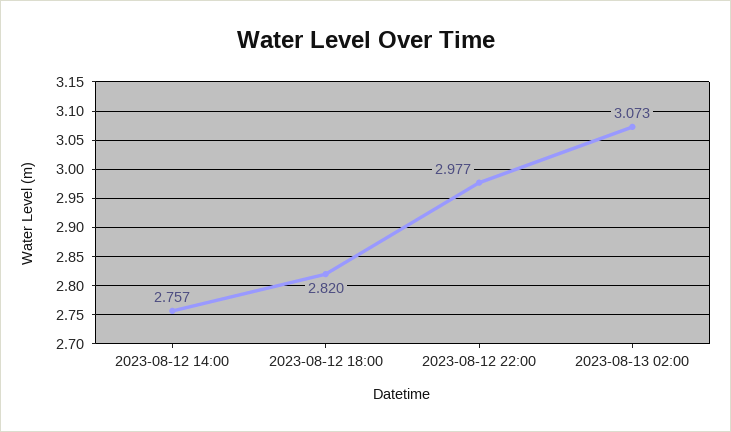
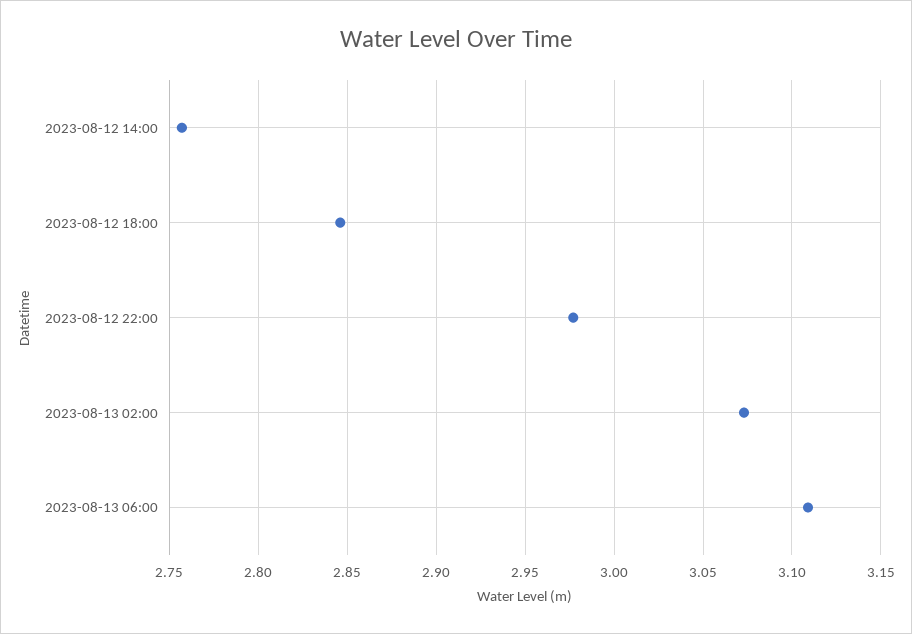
2023-08-12 18:00: 2.82 -> 2.845
2023-08-13 06:00: none -> 3.11

